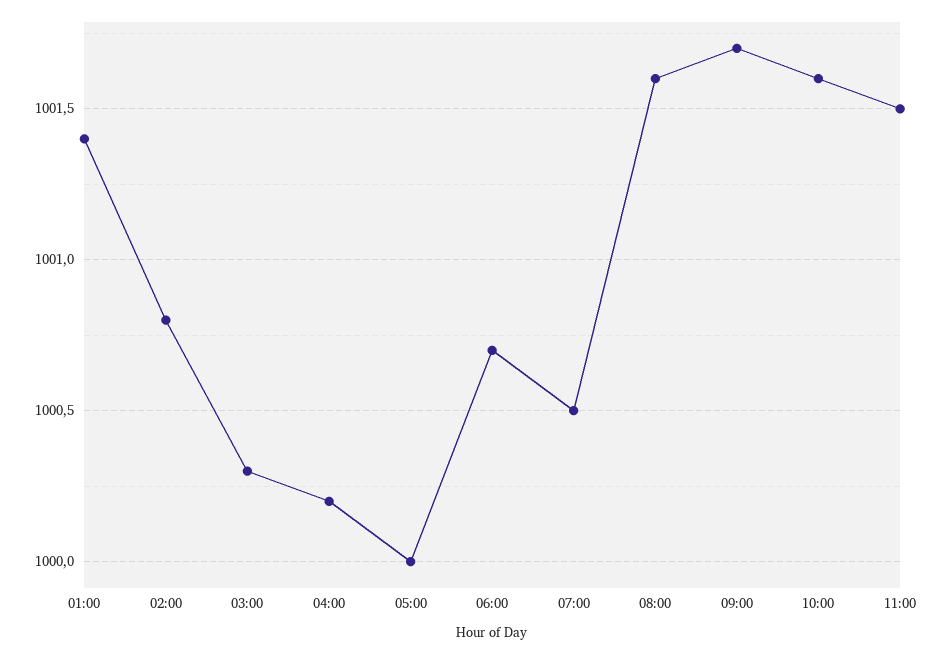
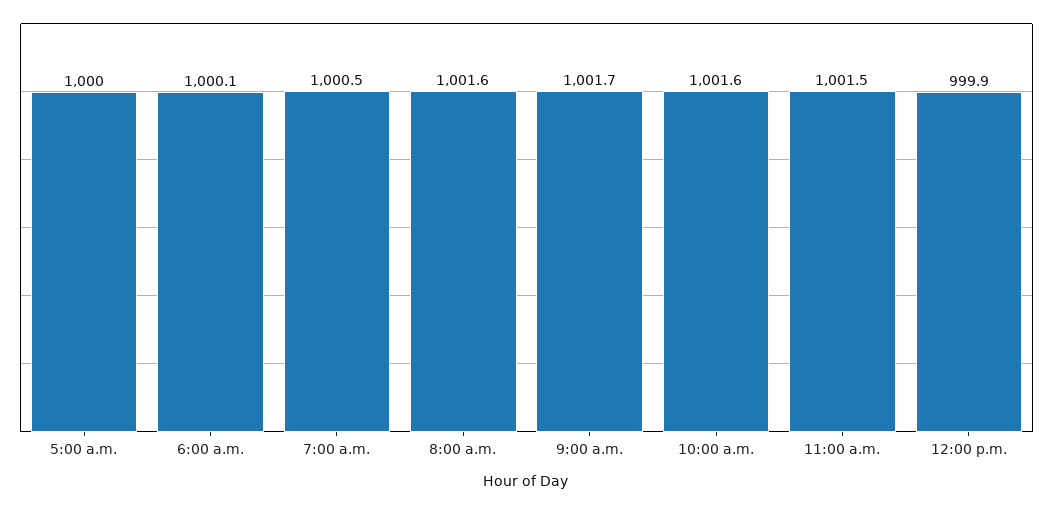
01:00: 1001.4 -> none
02:00: 1000.8 -> none
03:00: 1000.3 -> none
04:00: 1000.2 -> none
06:00: 1000.7 -> 1000.1
12:00 p.m.: none -> 999.9

